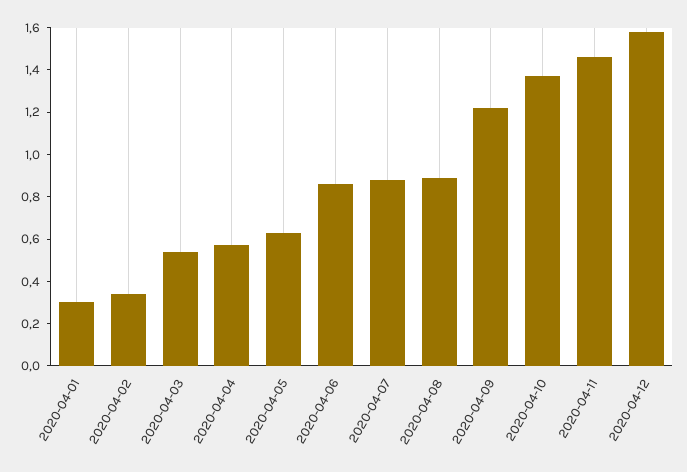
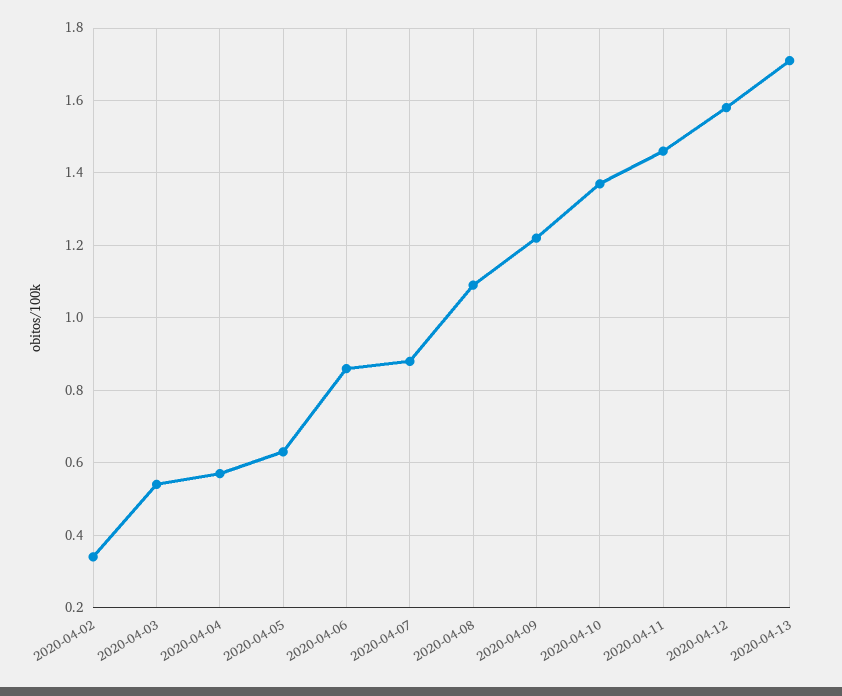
2020-04-01: 0.3 -> none
2020-04-08: 0.9 -> 1.1
2020-04-13: none -> 1.7

